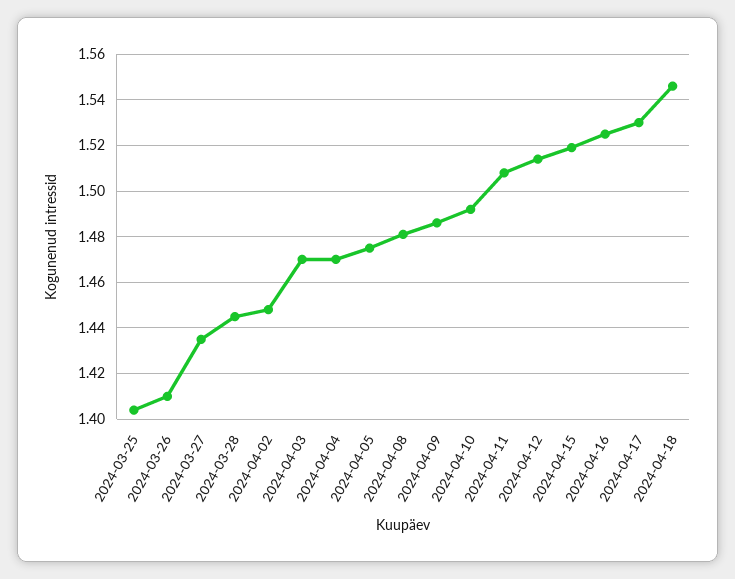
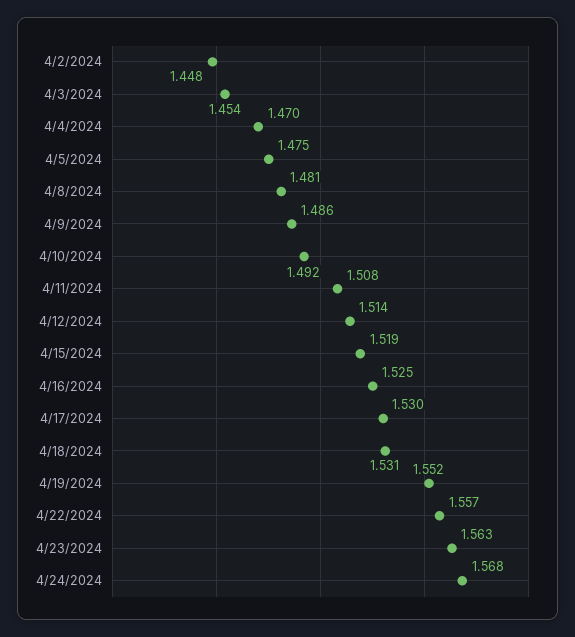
2024-03-25: 1.405 -> none
2024-03-26: 1.41 -> none
2024-03-27: 1.435 -> none
2024-03-28: 1.445 -> none
2024-04-03: 1.47 -> 1.454
2024-04-18: 1.545 -> 1.531
4/19/2024: none -> 1.552
4/22/2024: none -> 1.557
4/23/2024: none -> 1.563
4/24/2024: none -> 1.568

